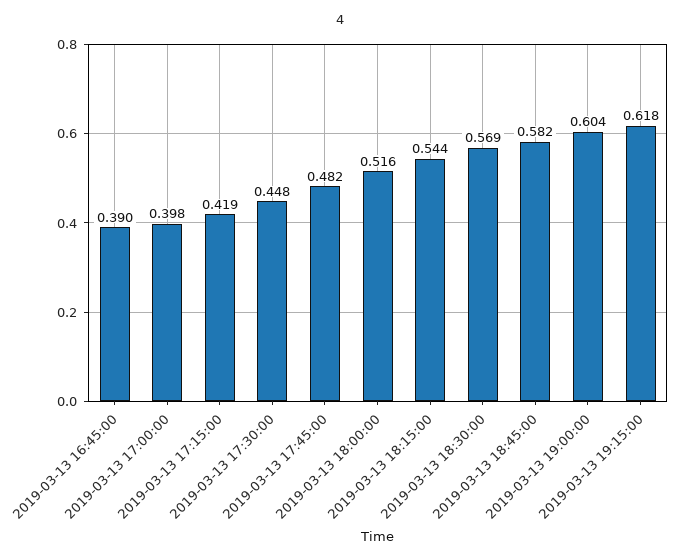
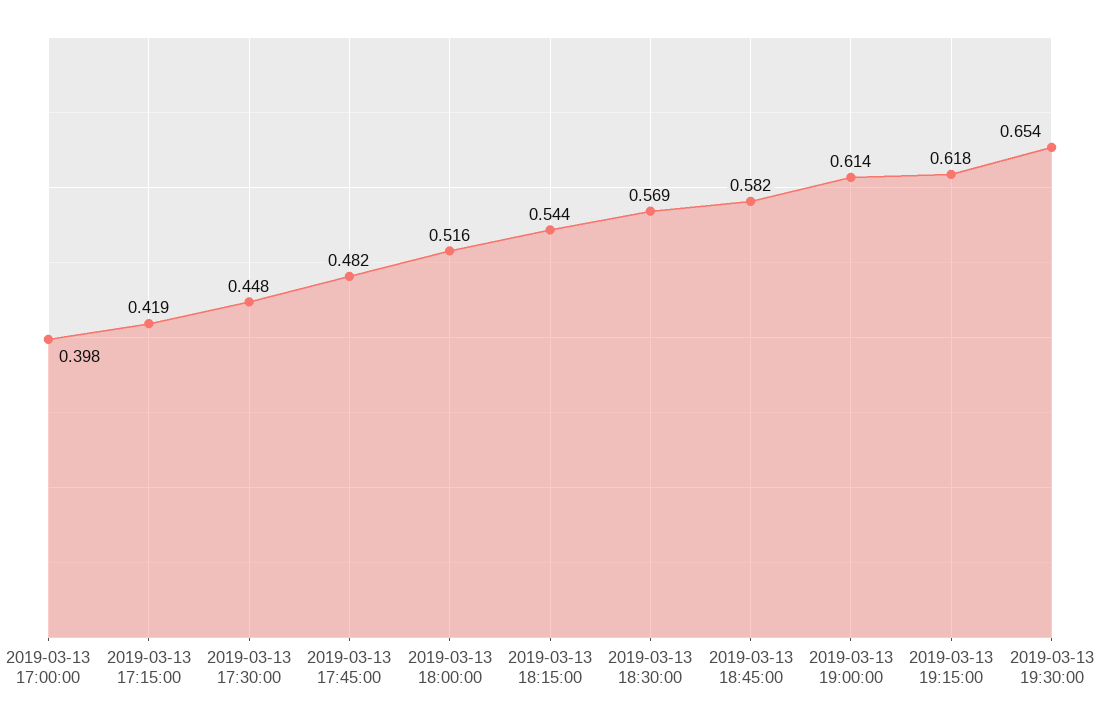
2019-03-13 16:45:00: 0.39 -> none
2019-03-13 19:00:00: 0.604 -> 0.614
2019-03-13 19:30:00: none -> 0.654

